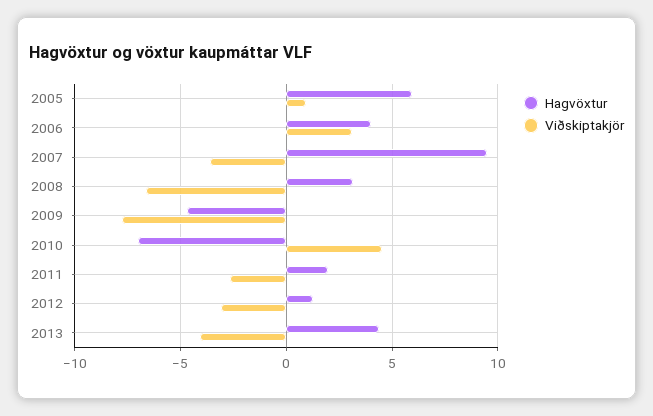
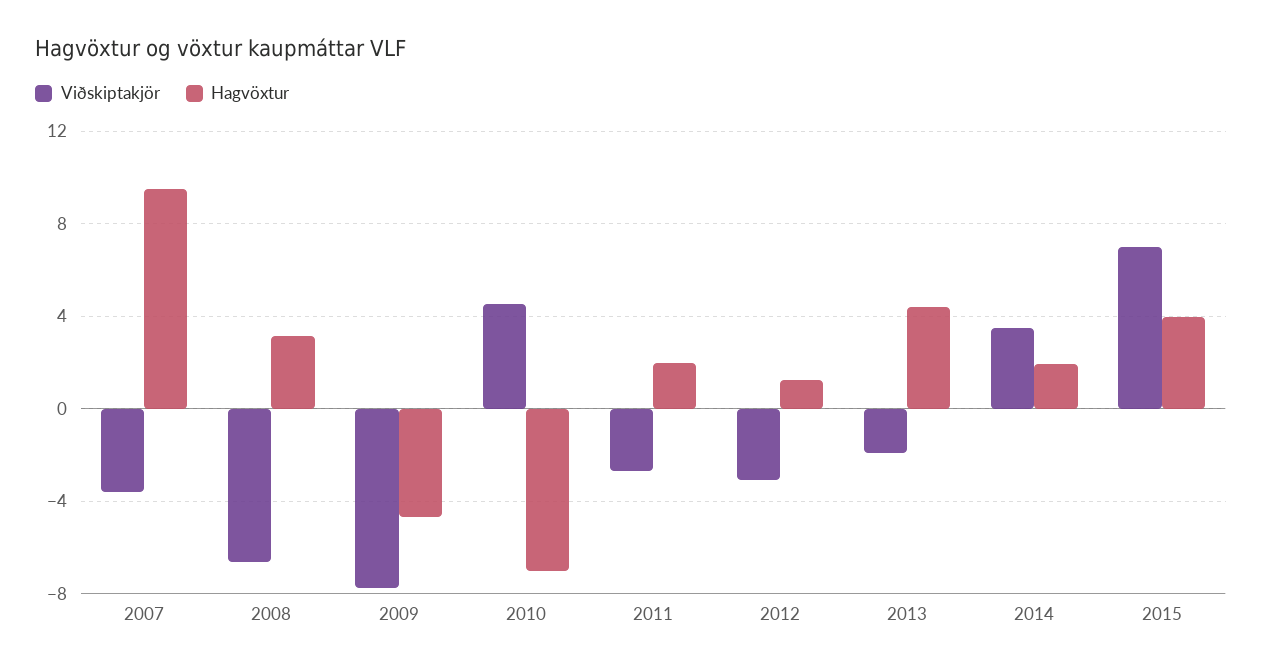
Hagvöxtur, 2005: 6 -> none
Viðskiptakjör, 2005: 1 -> none
Hagvöxtur, 2006: 4 -> none
Viðskiptakjör, 2006: 3 -> none
Viðskiptakjör, 2013: -4 -> -2
Viðskiptakjör, 2014: none -> 3.5
Hagvöxtur, 2014: none -> 2
Viðskiptakjör, 2015: none -> 7
Hagvöxtur, 2015: none -> 4

